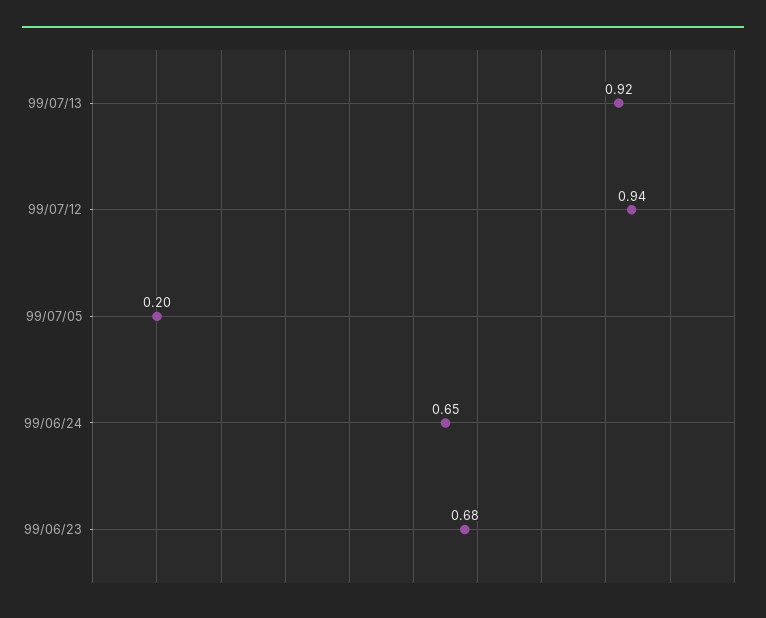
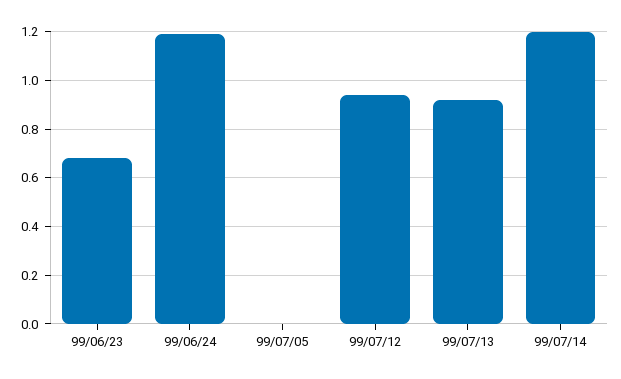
99/07/05: 0.2 -> 0
99/06/24: 0.65 -> 1.2
99/07/14: none -> 1.2

